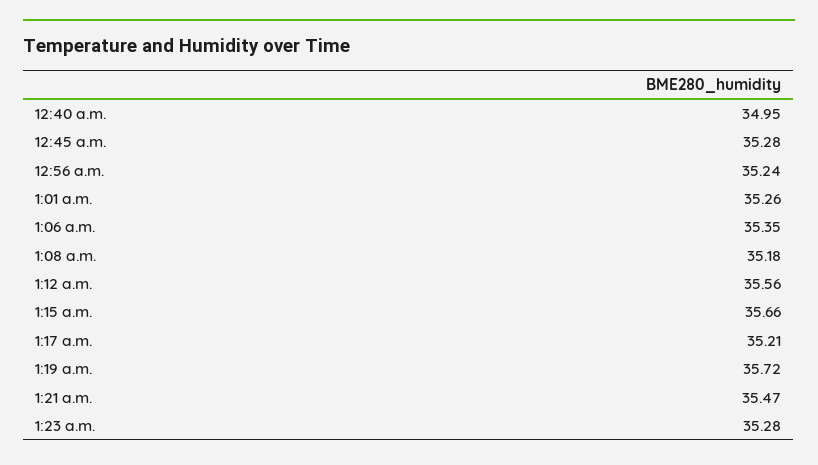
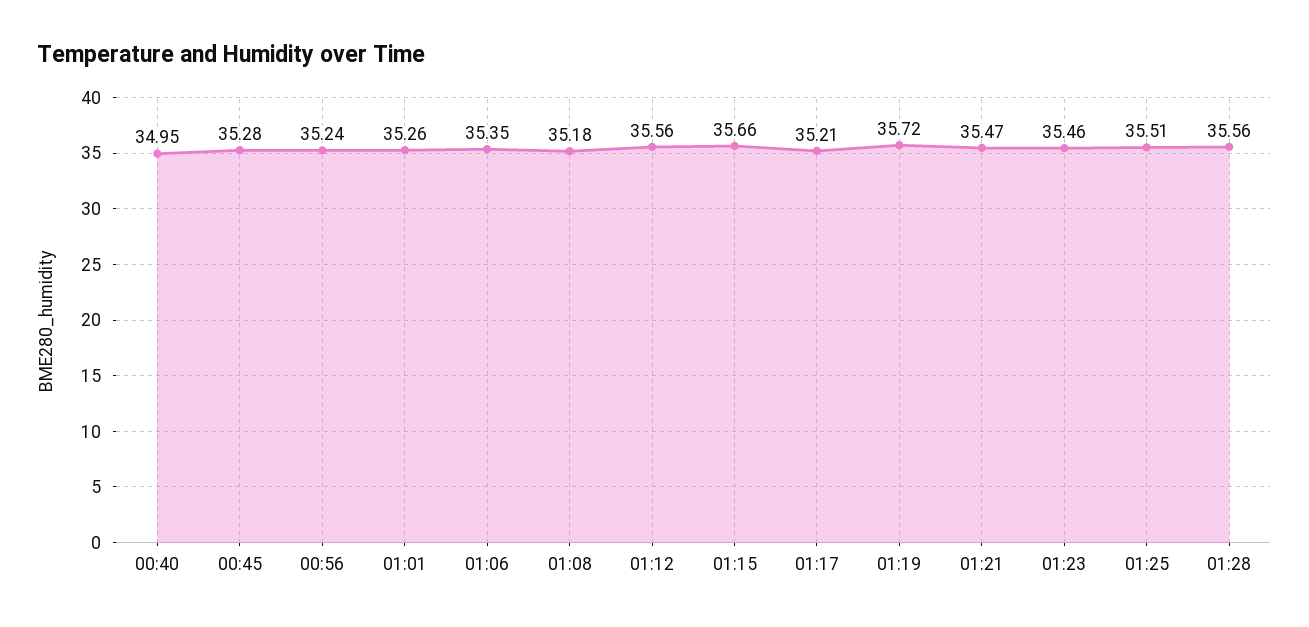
1:23 a.m.: 35.28 -> 35.46
01:25: none -> 35.51
01:28: none -> 35.56

